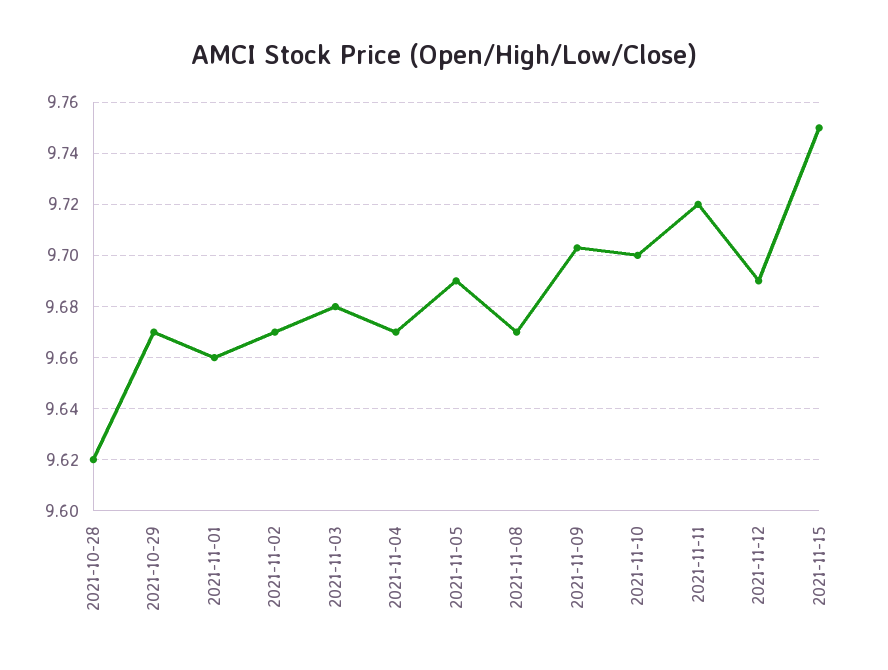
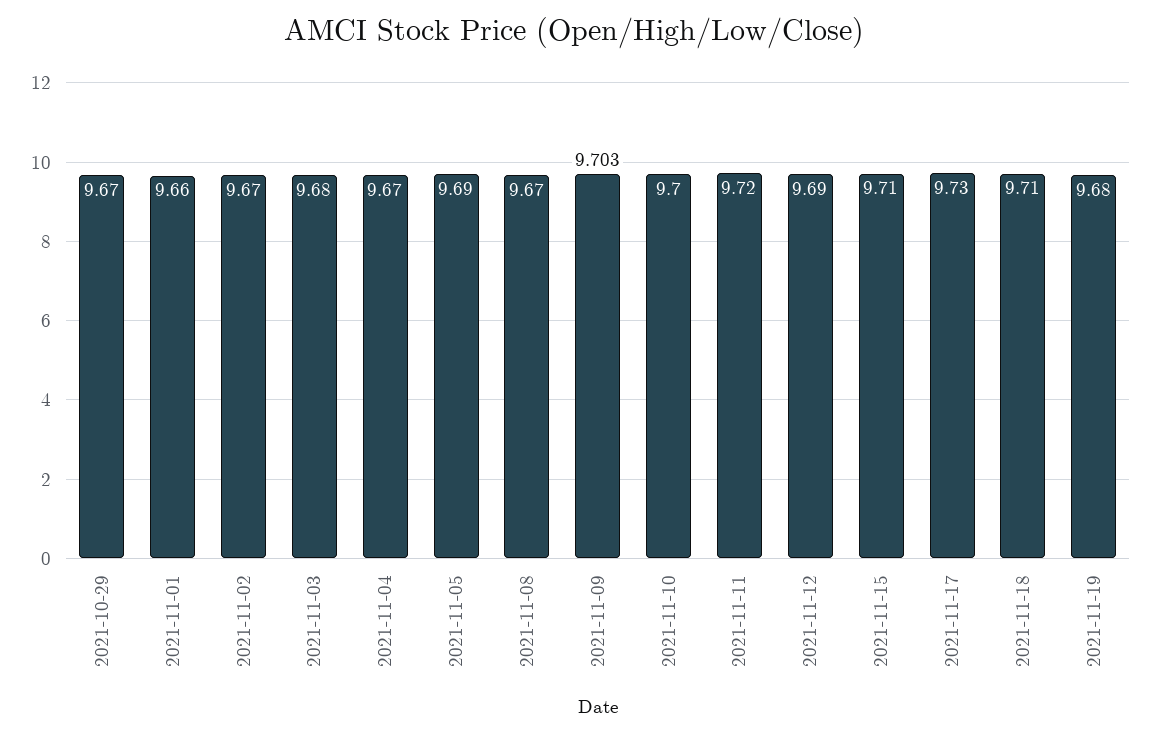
2021-10-28: 9.62 -> none
2021-11-15: 9.75 -> 9.71
2021-11-17: none -> 9.73
2021-11-18: none -> 9.71
2021-11-19: none -> 9.68

